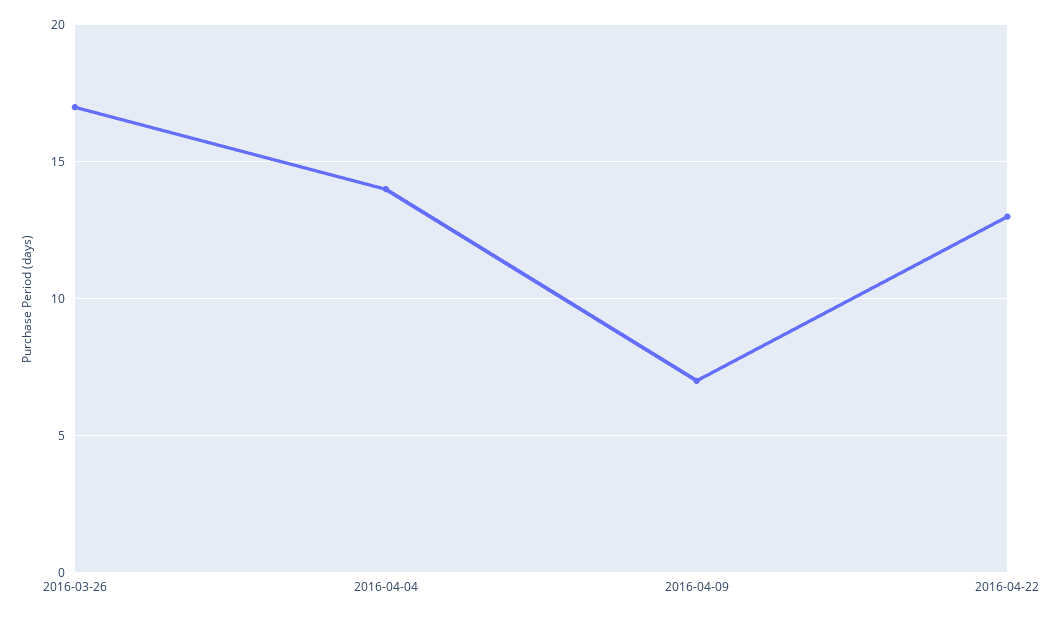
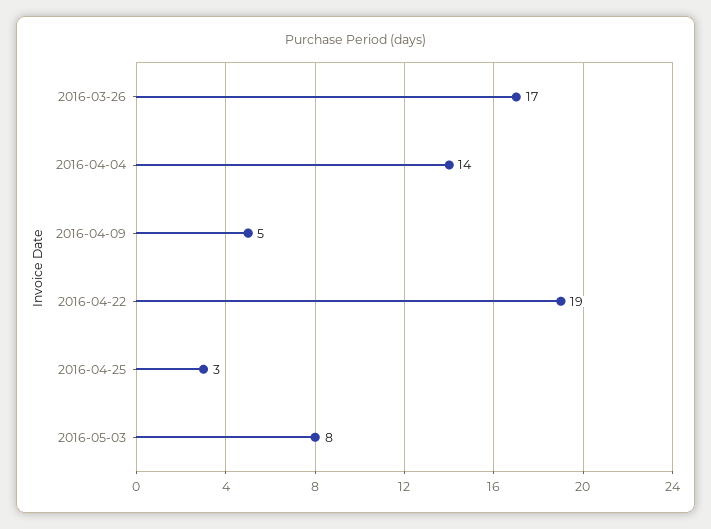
2016-04-09: 7 -> 5
2016-04-22: 13 -> 19
2016-04-25: none -> 3
2016-05-03: none -> 8

